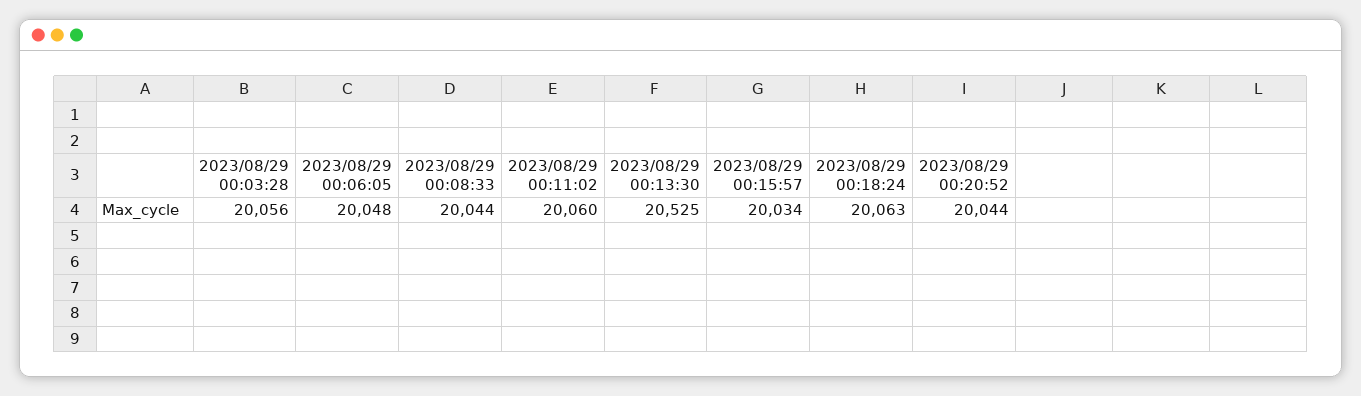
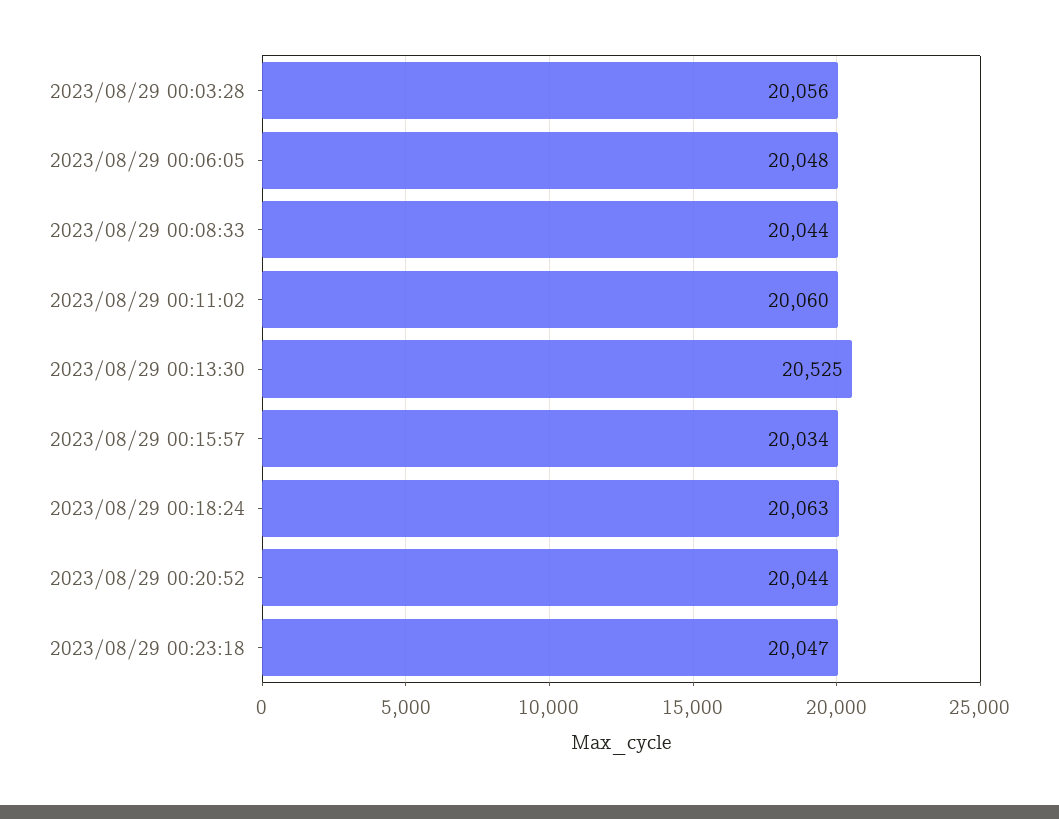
2023/08/29 00:23:18: none -> 20047

